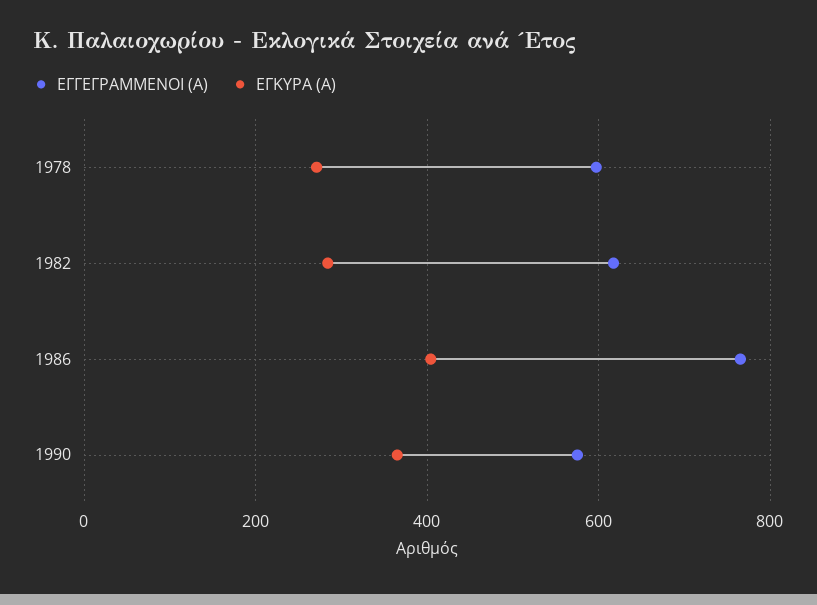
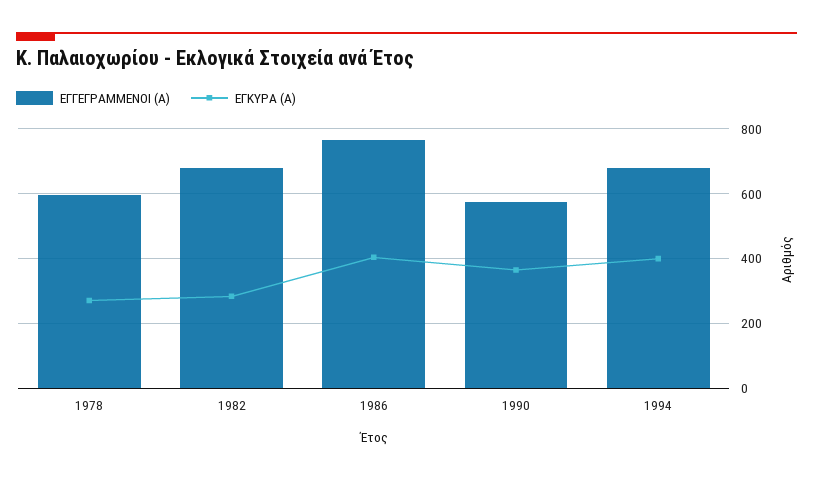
ΕΓΓΕΓΡΑΜΜΕΝΟΙ (Α), 1982: 620 -> 680
ΕΓΓΕΓΡΑΜΜΕΝΟΙ (Α), 1994: none -> 680
ΕΓΚΥΡΑ (Α), 1994: none -> 400

